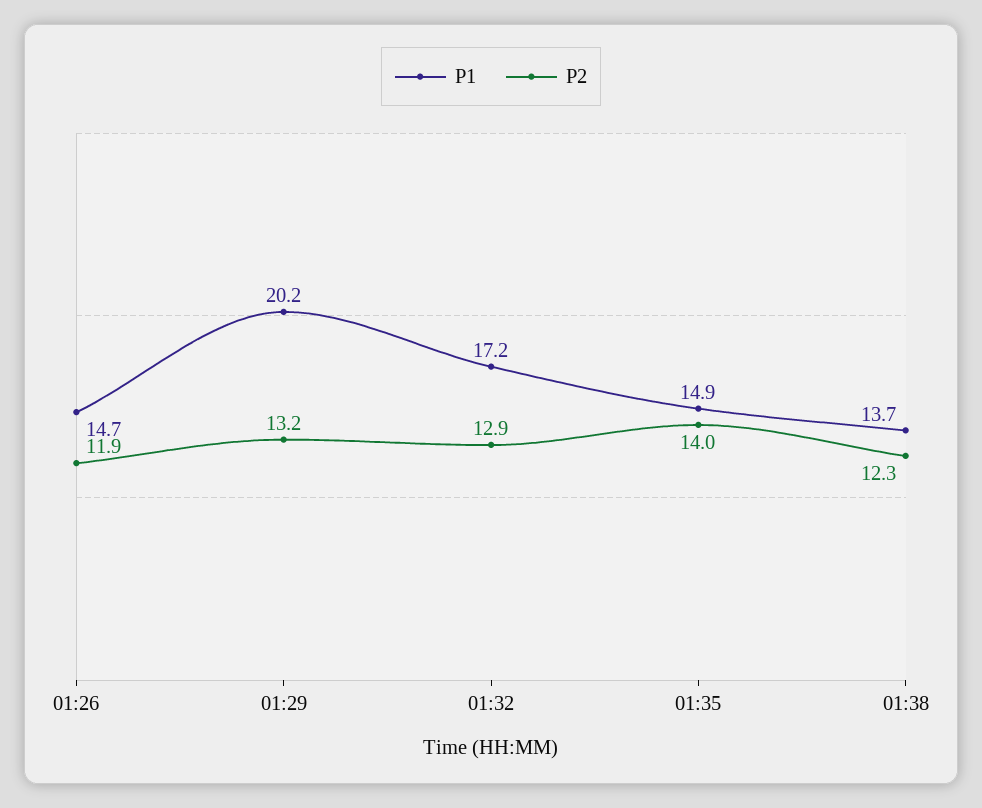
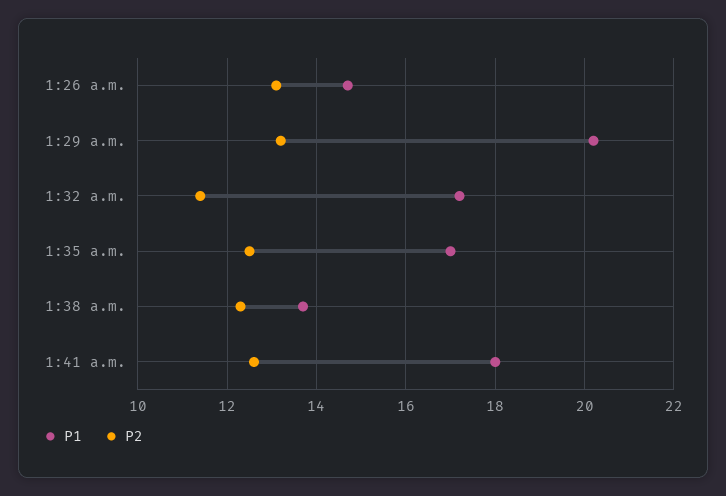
P2, 01:26: 11.9 -> 13
P2, 01:32: 12.9 -> 11.5
P1, 01:35: 14.9 -> 17
P2, 01:35: 14 -> 12.5
P1, 1:41 a.m.: none -> 18
P2, 1:41 a.m.: none -> 12.5

